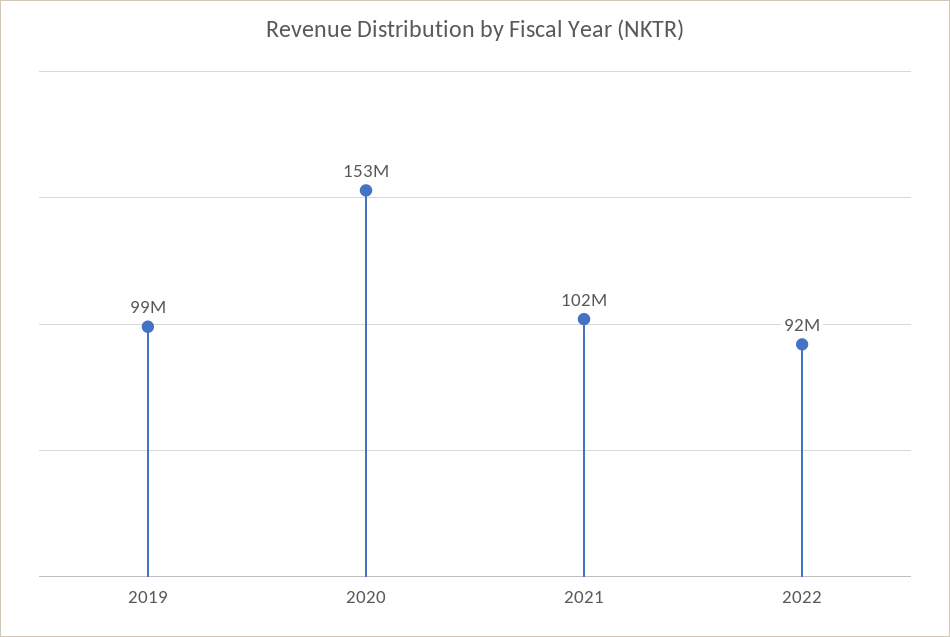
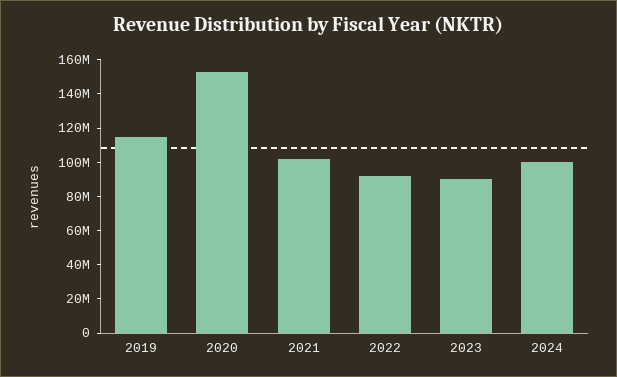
2019: 99000000 -> 115000000
2023: none -> 90000000
2024: none -> 100000000

